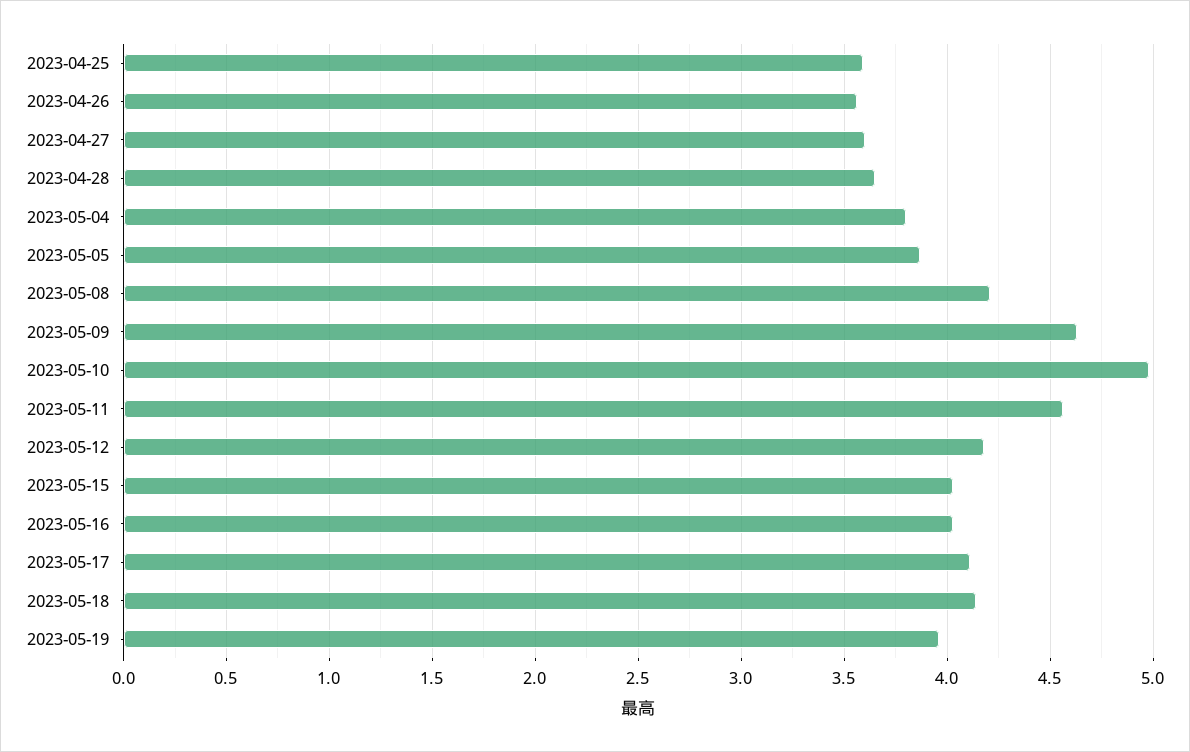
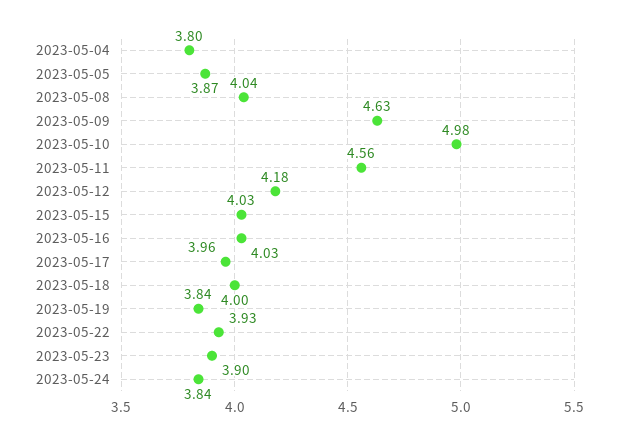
2023-04-25: 3.6 -> none
2023-04-26: 3.55 -> none
2023-04-27: 3.6 -> none
2023-04-28: 3.65 -> none
2023-05-08: 4.2 -> 4.04
2023-05-17: 4.1 -> 3.96
2023-05-18: 4.15 -> 4
2023-05-19: 3.95 -> 3.84
2023-05-22: none -> 3.93
2023-05-23: none -> 3.9
2023-05-24: none -> 3.84

